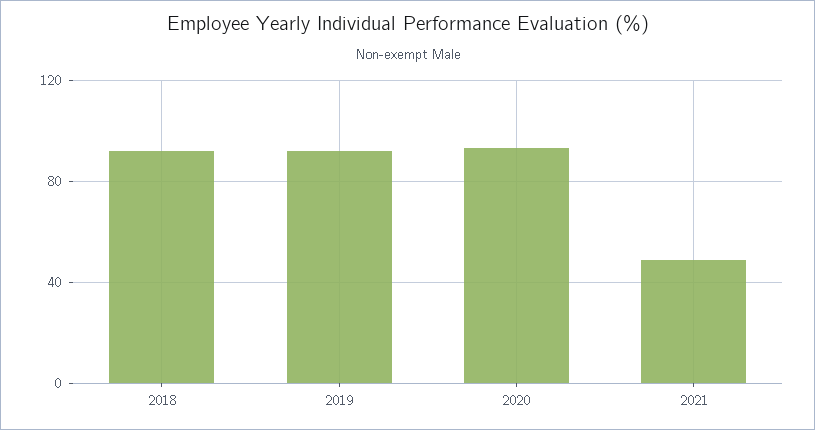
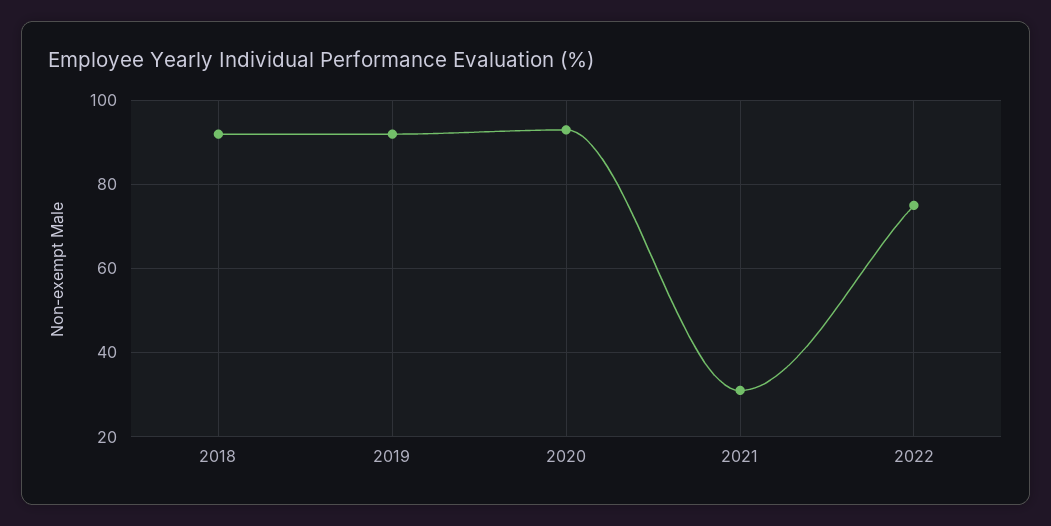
2021: 50 -> 30
2022: none -> 75

